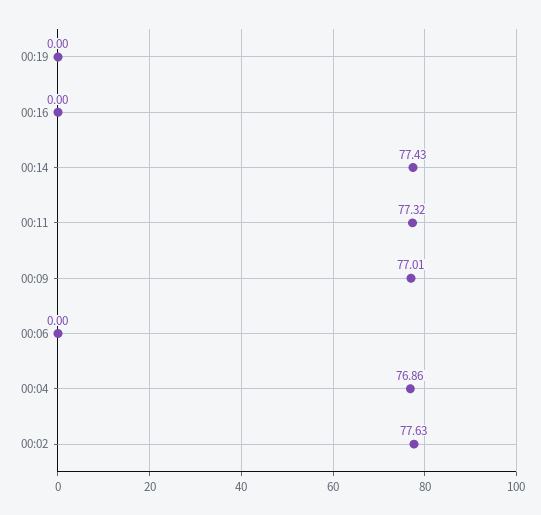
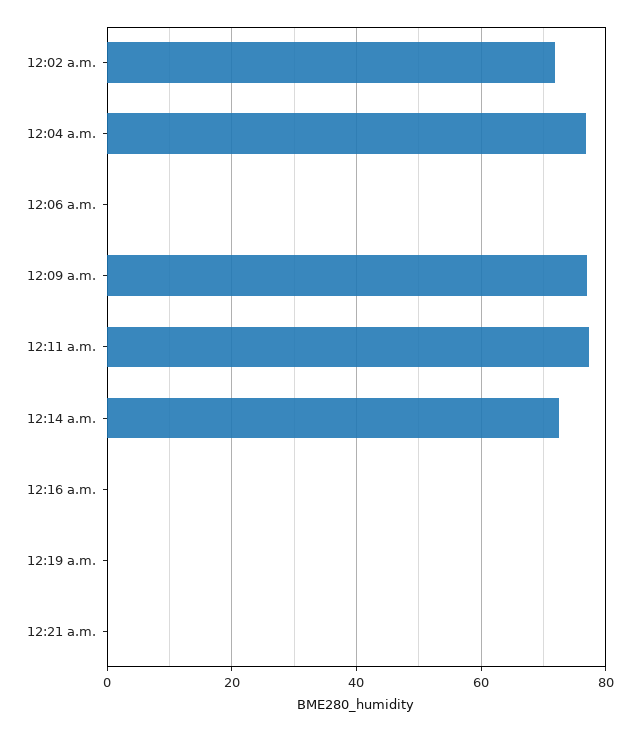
00:14: 77.43 -> 72
00:02: 77.63 -> 72
12:21 a.m.: none -> 0

